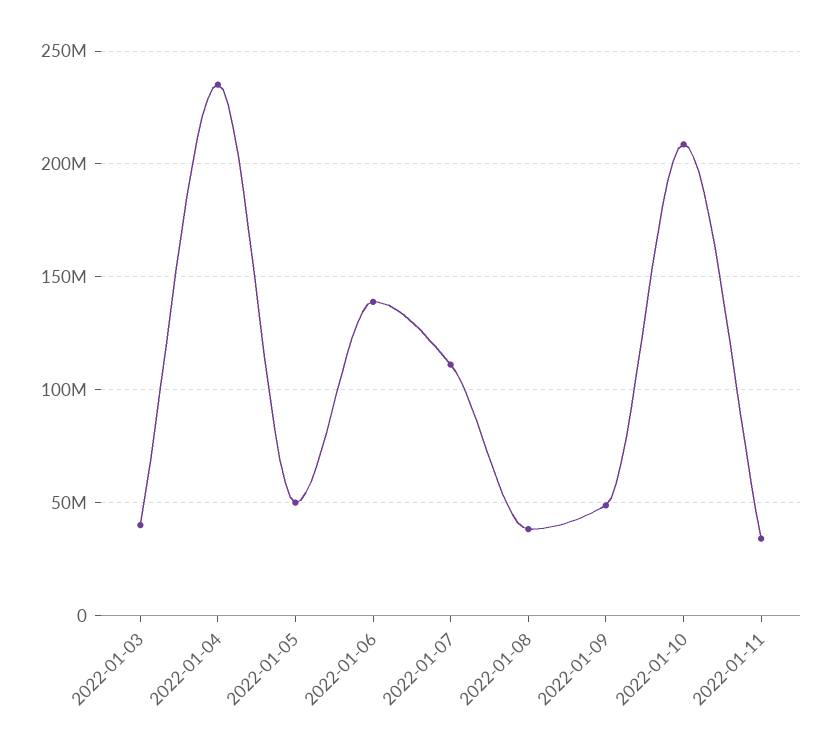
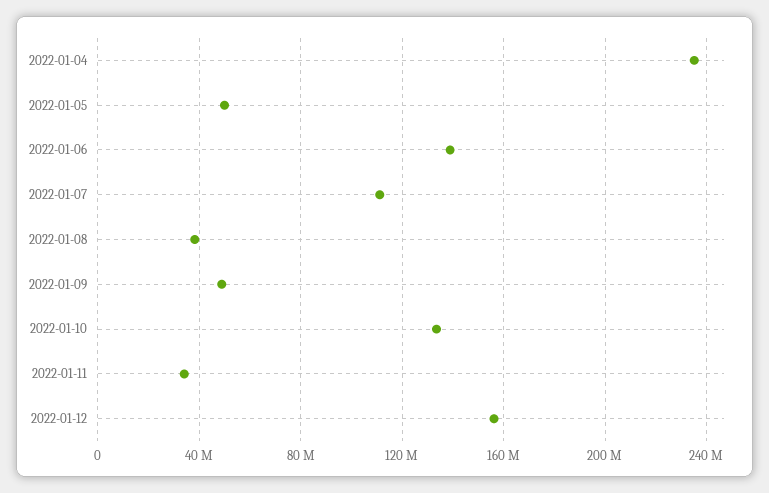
2022-01-03: 40000000 -> none
2022-01-10: 210000000 -> 135000000
2022-01-12: none -> 155000000

